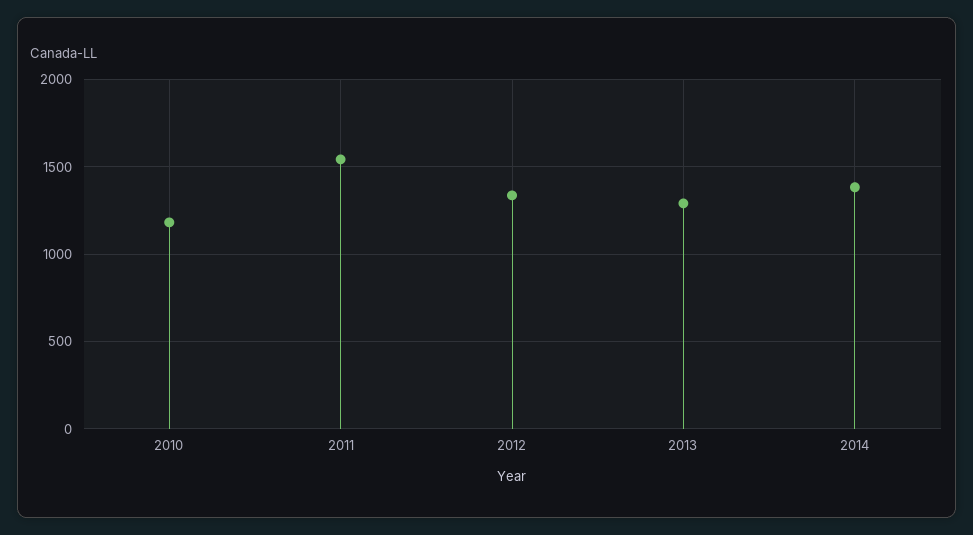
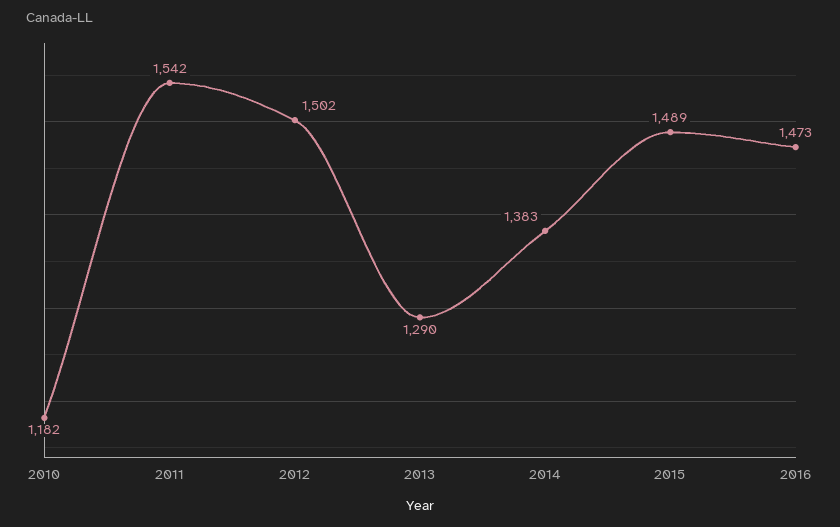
2012: 1350 -> 1502
2015: none -> 1489
2016: none -> 1473

